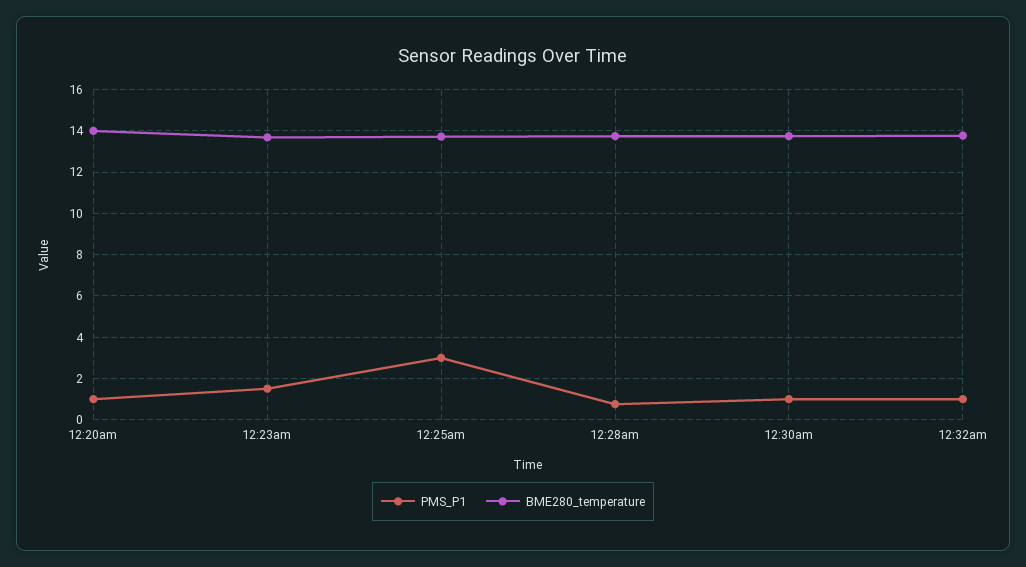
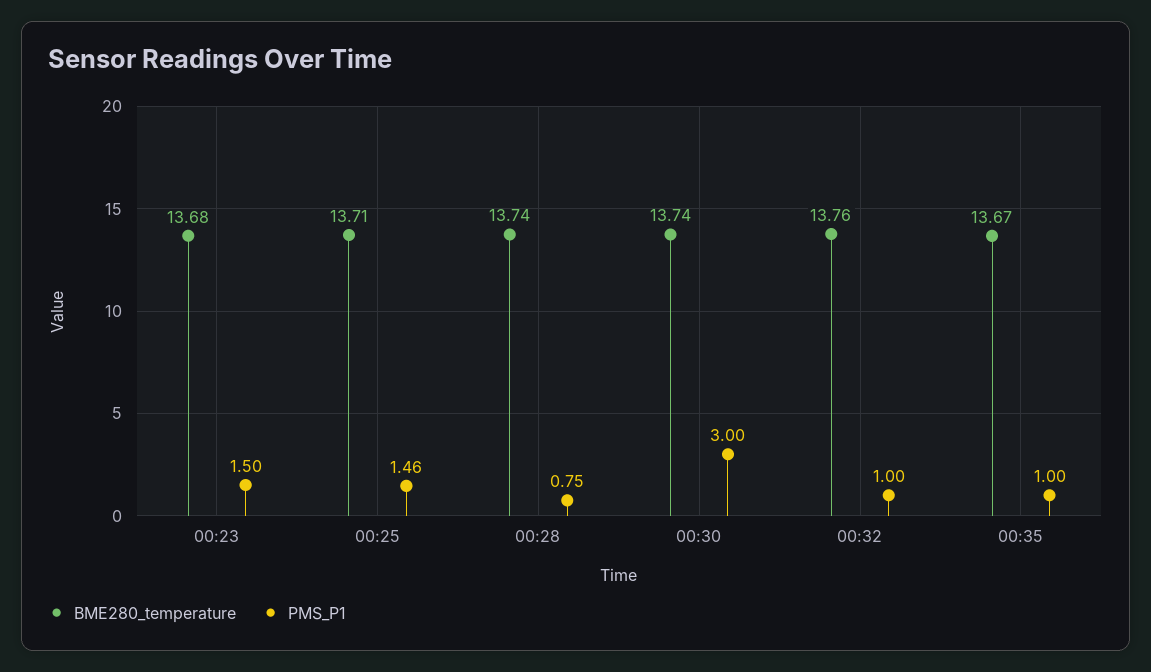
PMS_P1, 12:20am: 1 -> none
BME280_temperature, 12:20am: 14 -> none
PMS_P1, 12:25am: 3 -> 1.46
PMS_P1, 12:30am: 1 -> 3
BME280_temperature, 00:35: none -> 13.67
PMS_P1, 00:35: none -> 1

